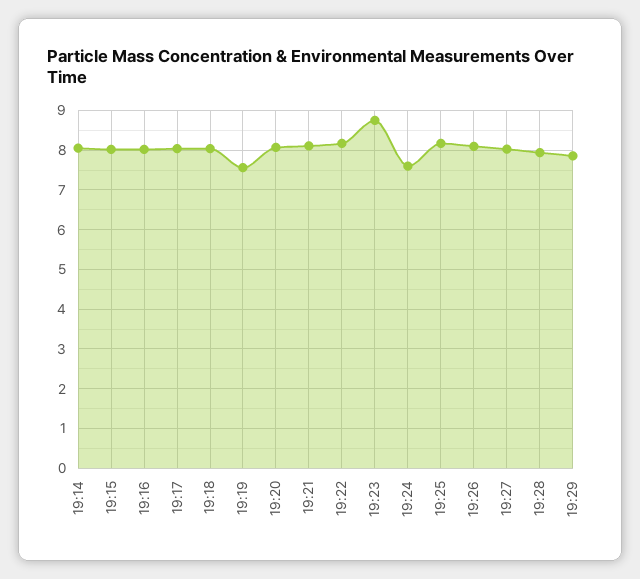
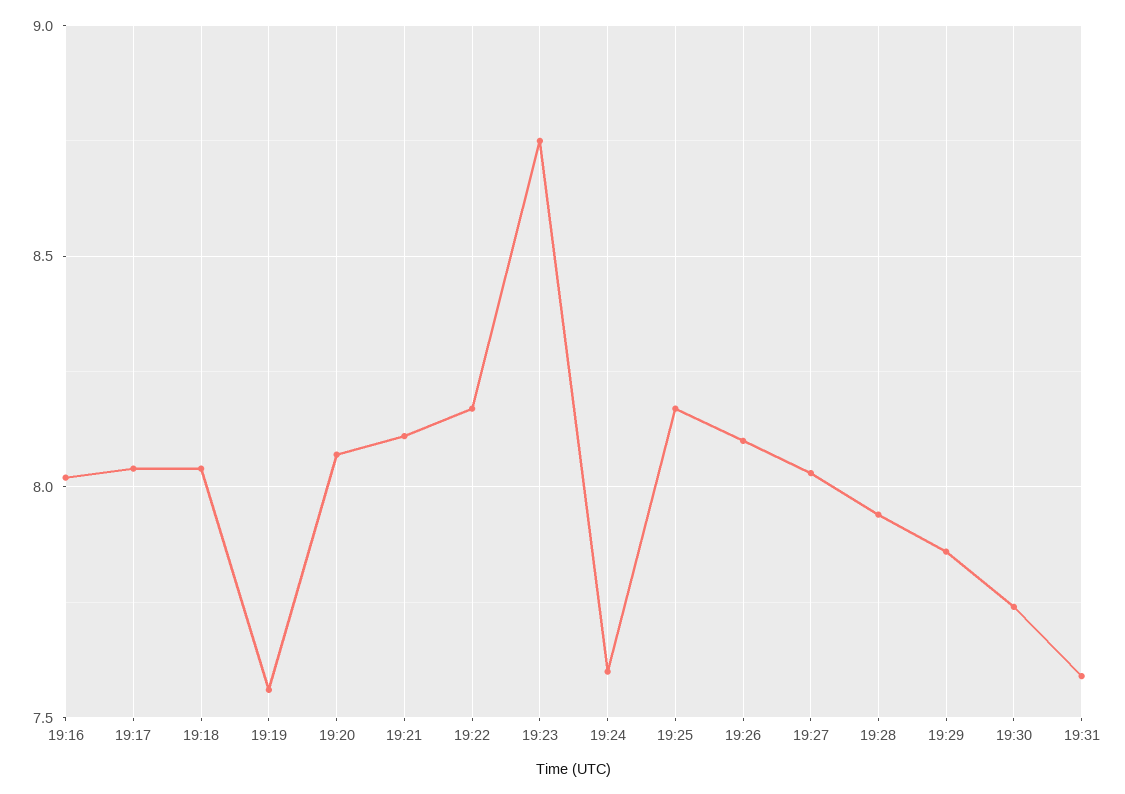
19:14: 8 -> none
19:15: 8 -> none
19:30: none -> 7.75
19:31: none -> 7.6

